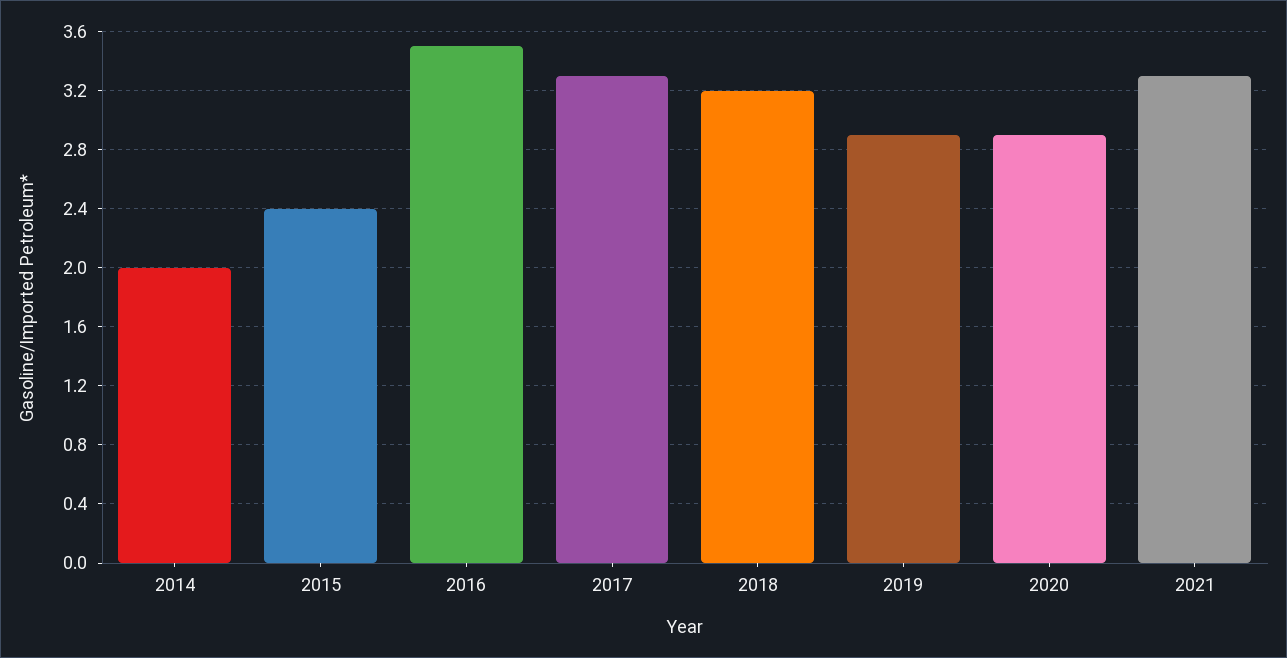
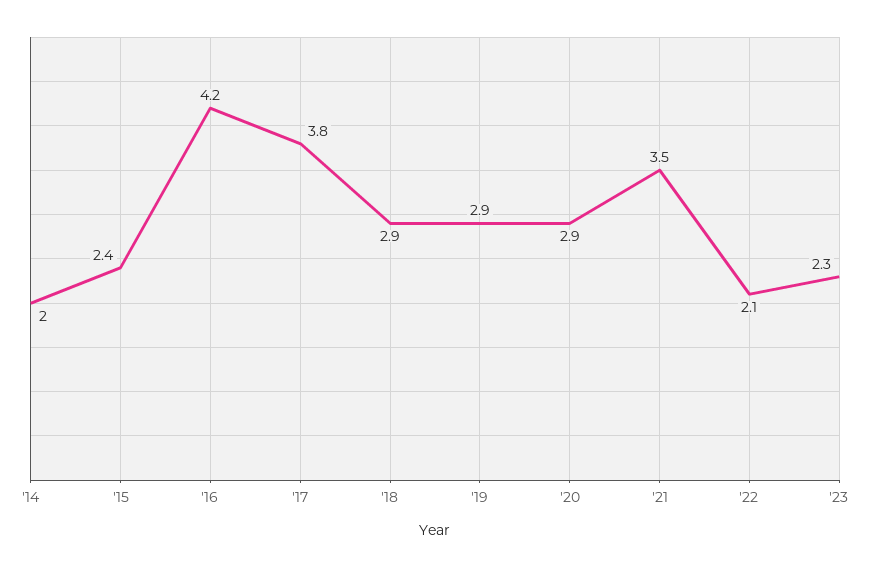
2016: 3.5 -> 4.2
2017: 3.3 -> 3.8
2018: 3.2 -> 2.9
2021: 3.3 -> 3.5
'22: none -> 2.1
'23: none -> 2.3

